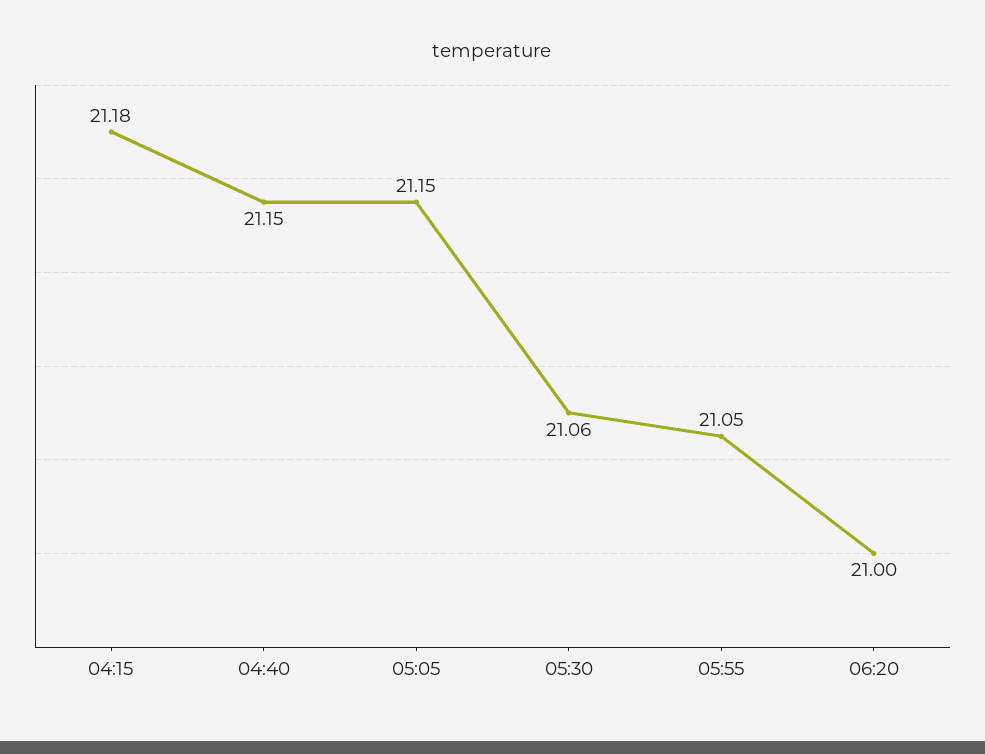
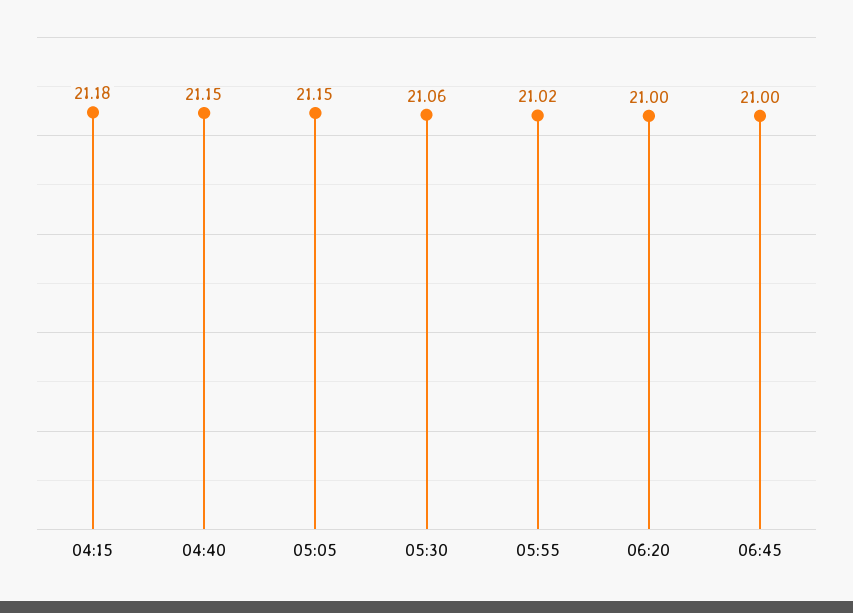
05:55: 21.05 -> 21.02
06:45: none -> 21

